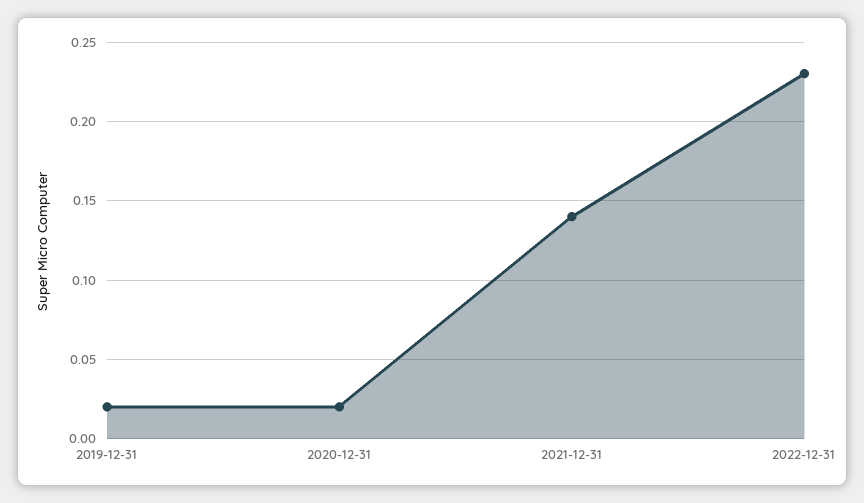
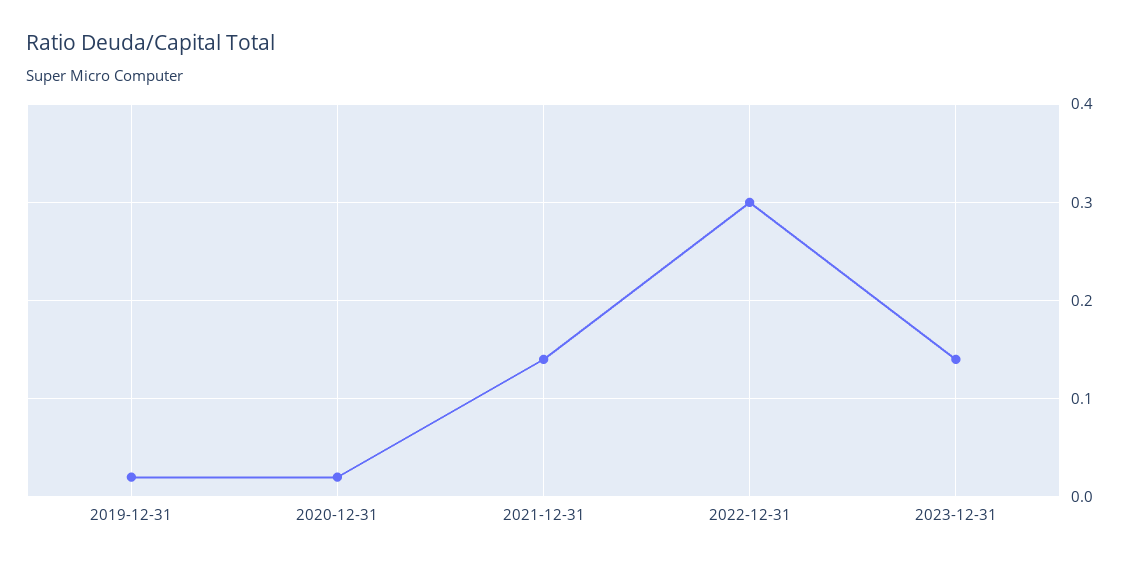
2022-12-31: 0.23 -> 0.3
2023-12-31: none -> 0.14

